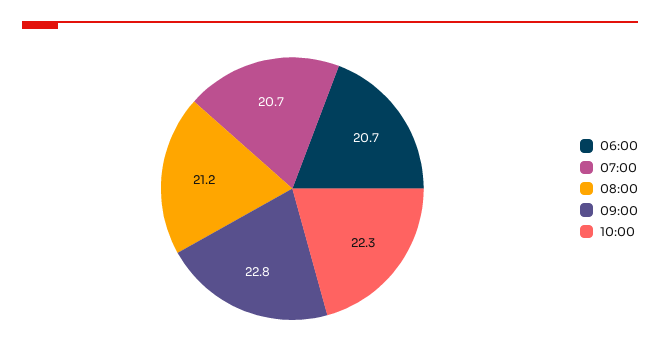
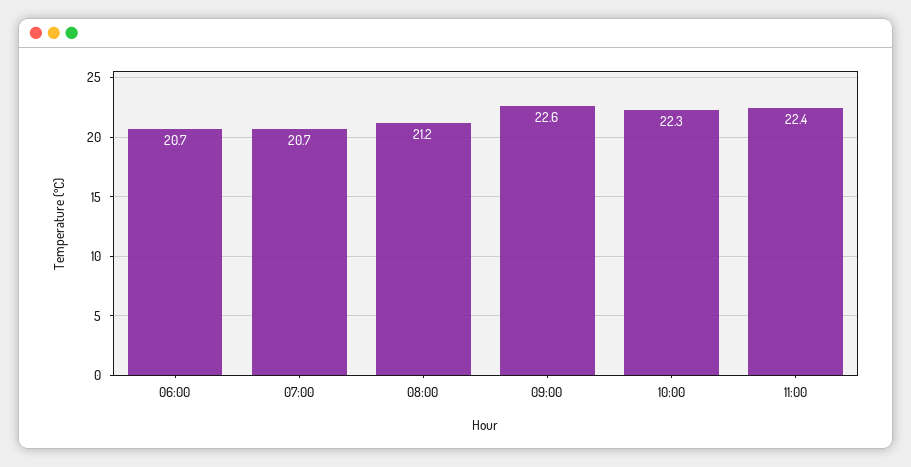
09:00: 22.8 -> 22.6
11:00: none -> 22.4

